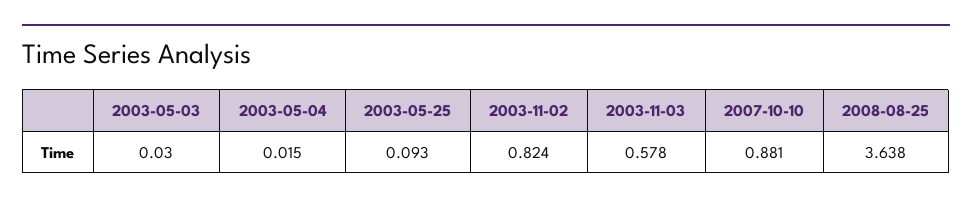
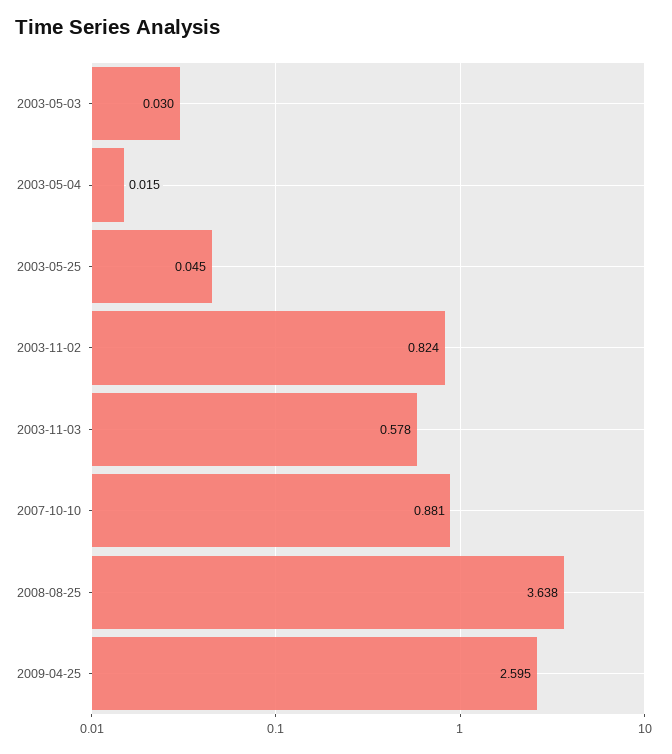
2003-05-25: 0.093 -> 0.045
2009-04-25: none -> 2.595

